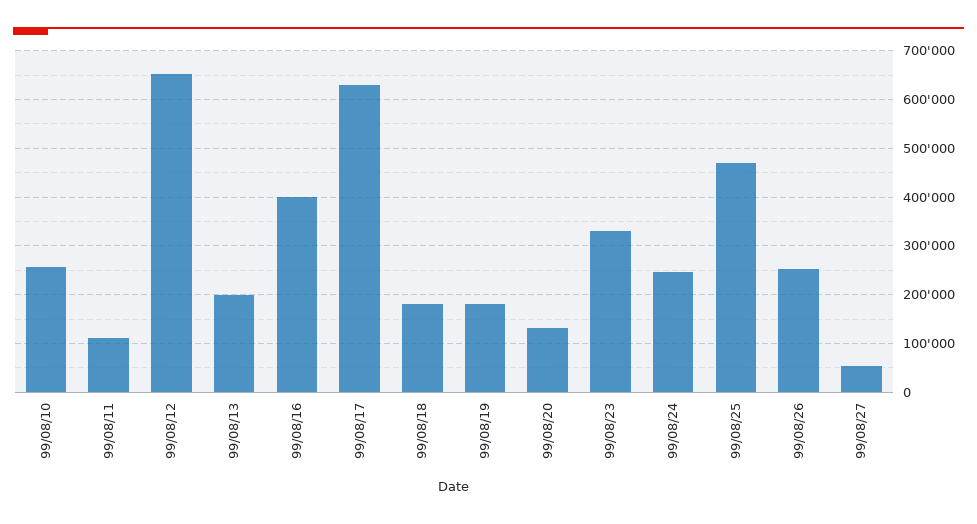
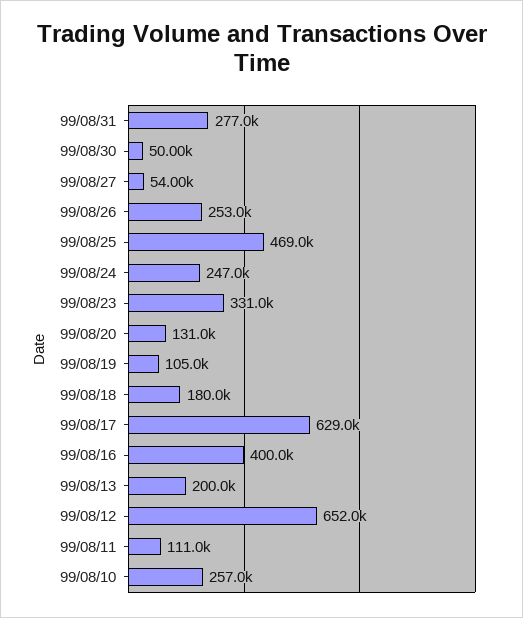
99/08/19: 180000 -> 105000
99/08/31: none -> 277000
99/08/30: none -> 50000

